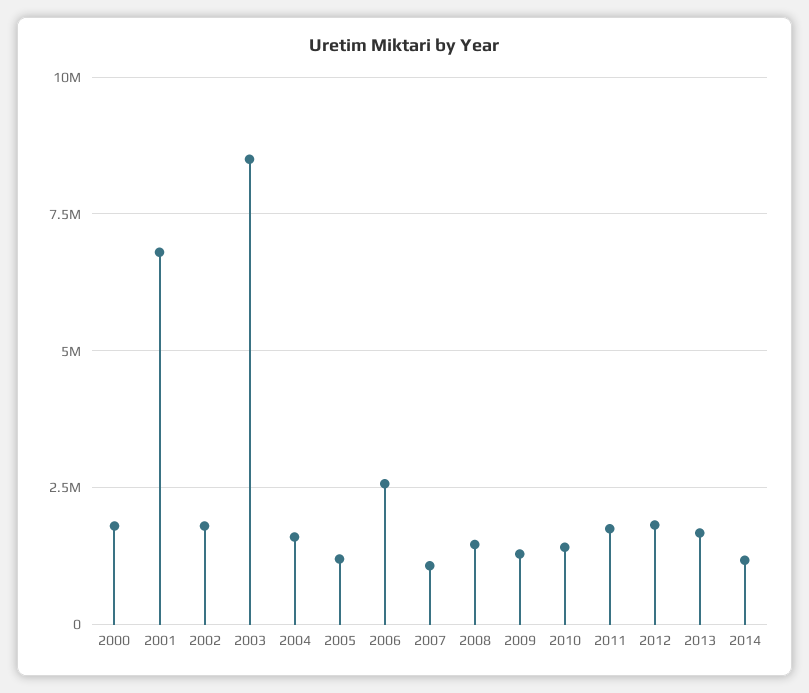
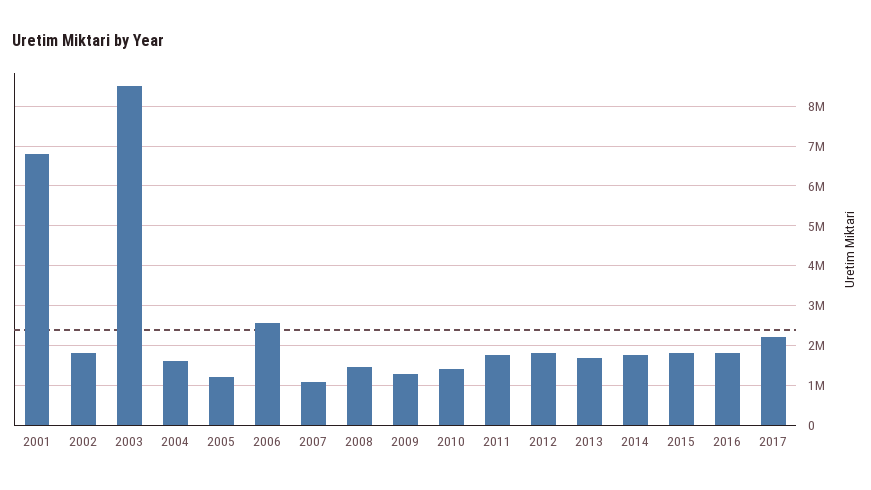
2000: 1750000 -> none
2014: 1250000 -> 1800000
2015: none -> 1800000
2016: none -> 1800000
2017: none -> 2200000

